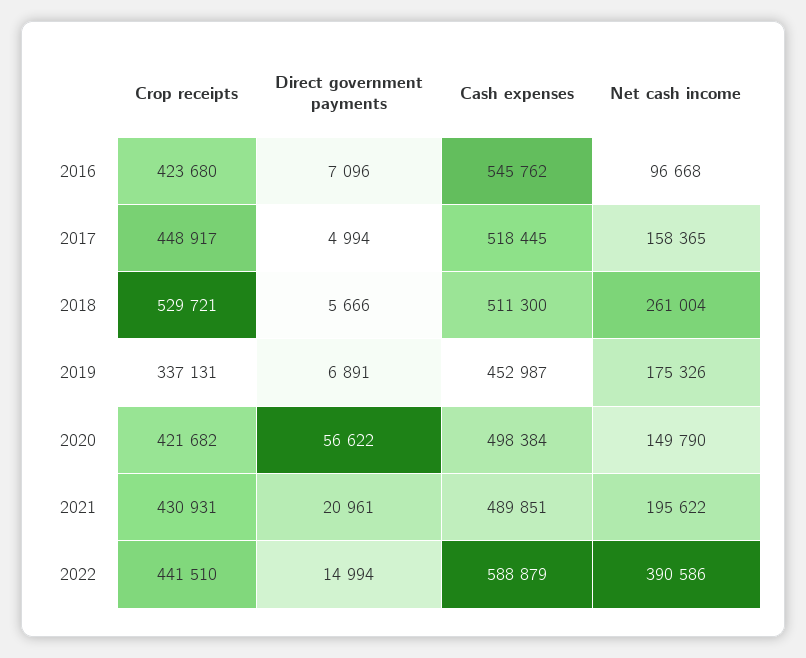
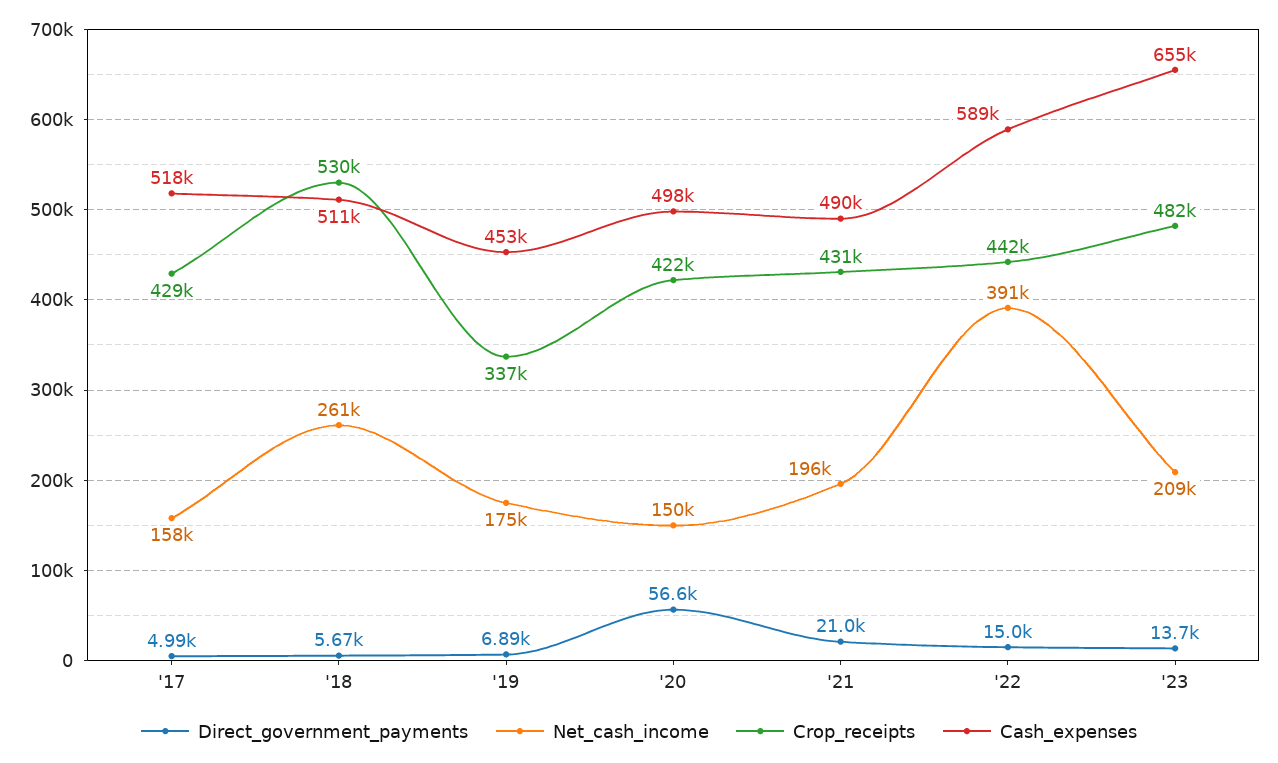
Crop receipts, 2016: 423680 -> none
Direct government payments, 2016: 7096 -> none
Cash expenses, 2016: 545762 -> none
Net cash income, 2016: 96668 -> none
Crop receipts, 2017: 448917 -> 429000
Direct government payments, '23: none -> 13700
Net cash income, '23: none -> 209000
Crop receipts, '23: none -> 482000
Cash expenses, '23: none -> 655000

